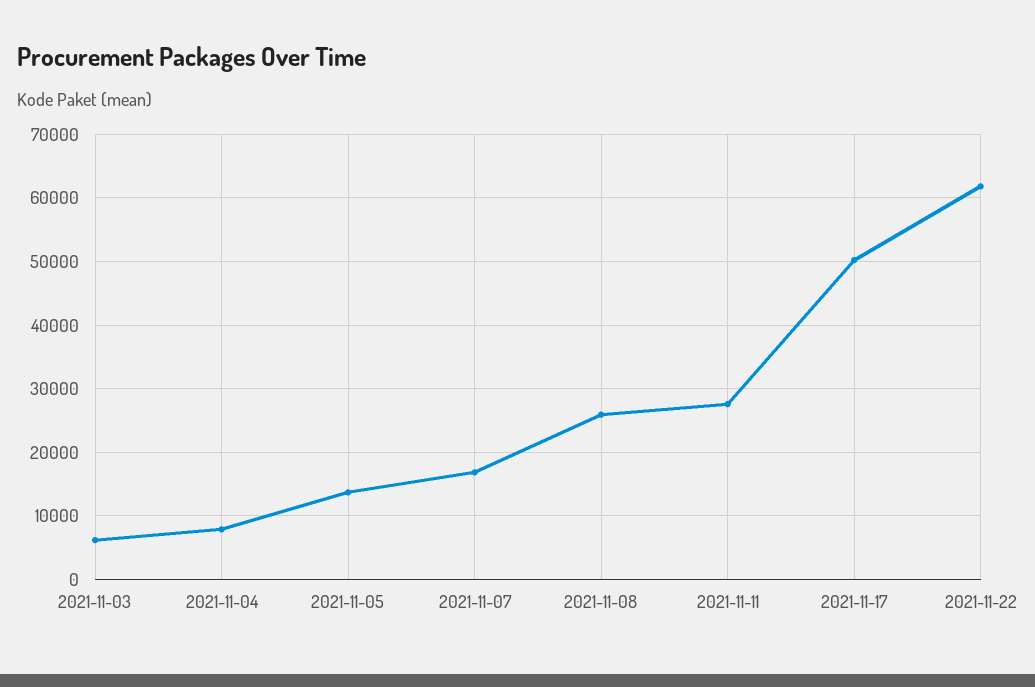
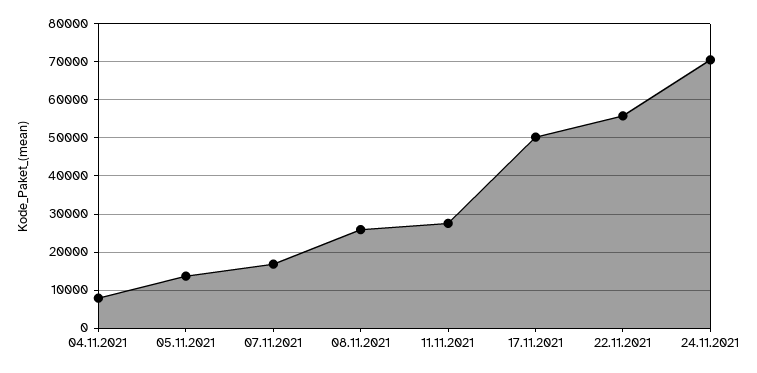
2021-11-03: 6000 -> none
2021-11-22: 62000 -> 56000
24.11.2021: none -> 70000

